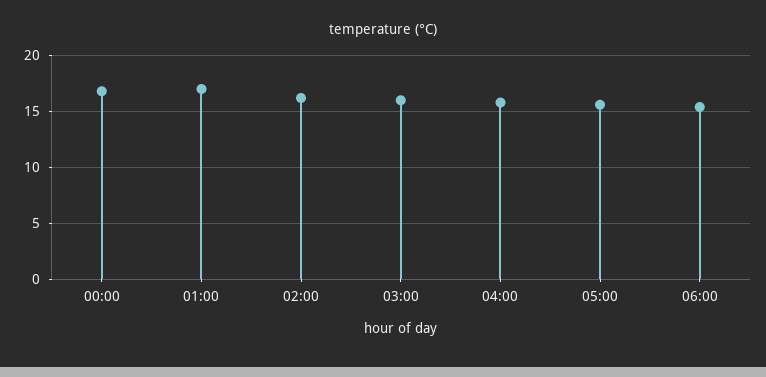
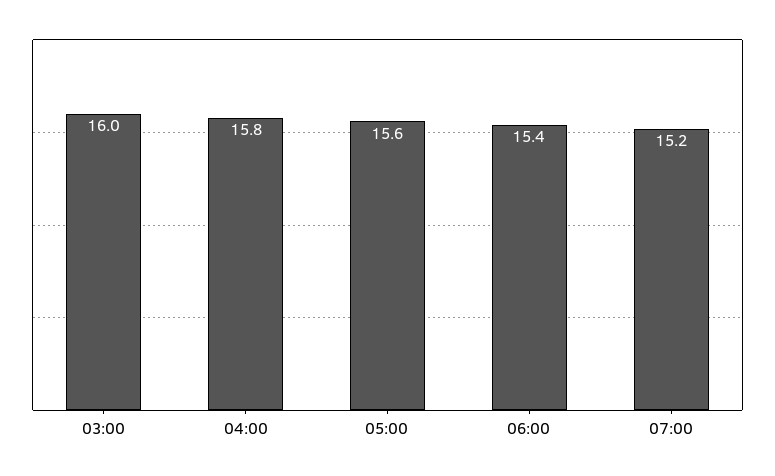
00:00: 17 -> none
01:00: 17 -> none
02:00: 16 -> none
07:00: none -> 15.2

